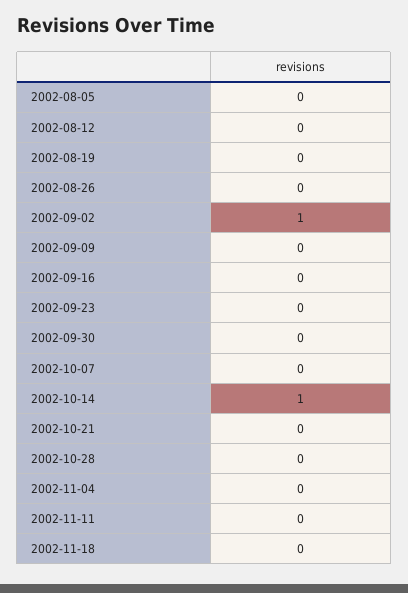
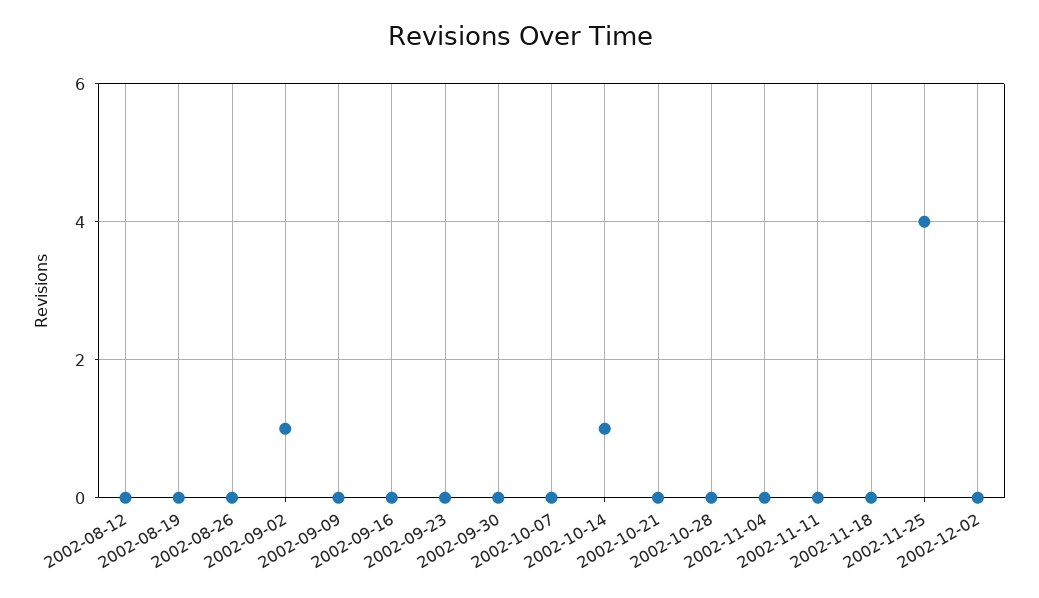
2002-08-05: 0 -> none
2002-11-25: none -> 4
2002-12-02: none -> 0

